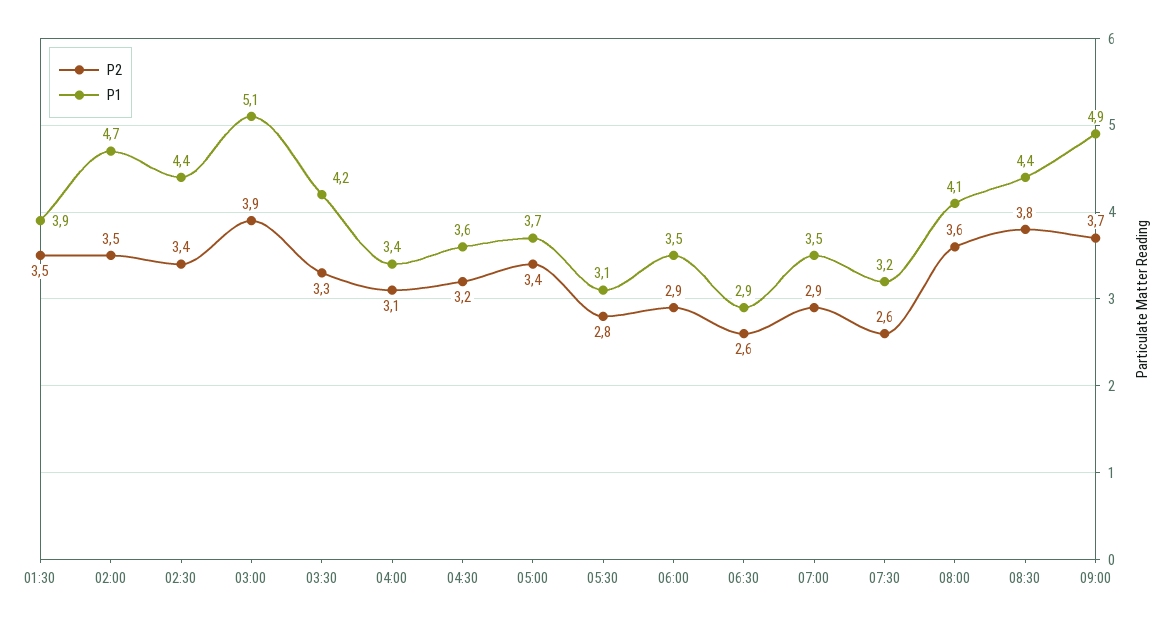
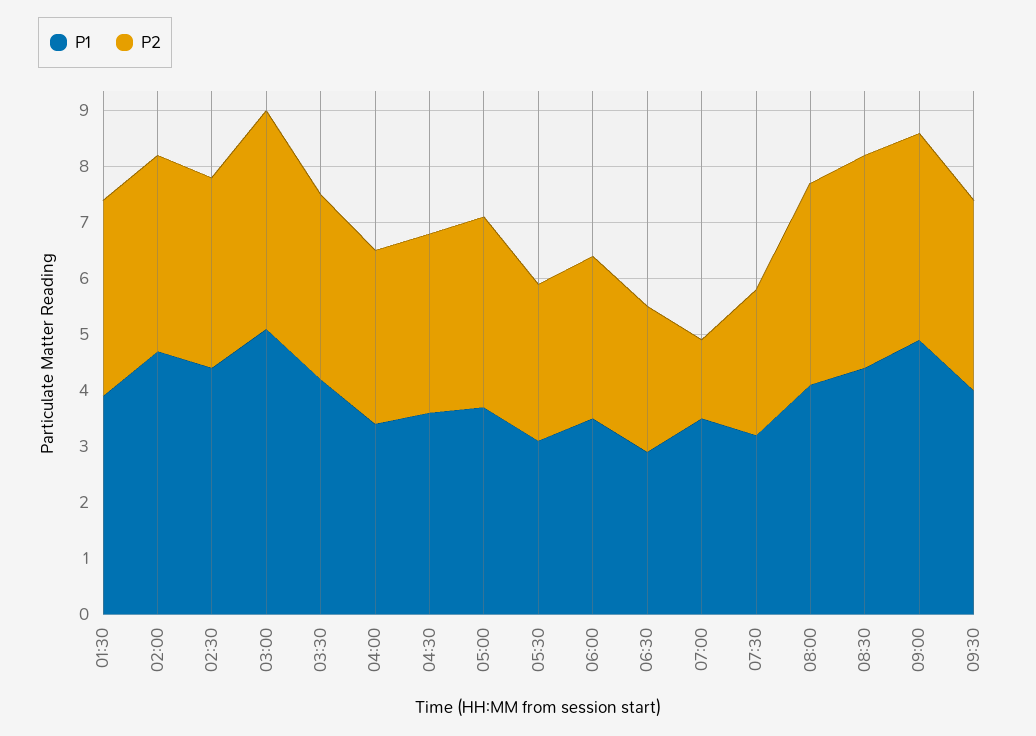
P2, 07:00: 2.9 -> 1.5
P1, 09:30: none -> 4
P2, 09:30: none -> 3.5

